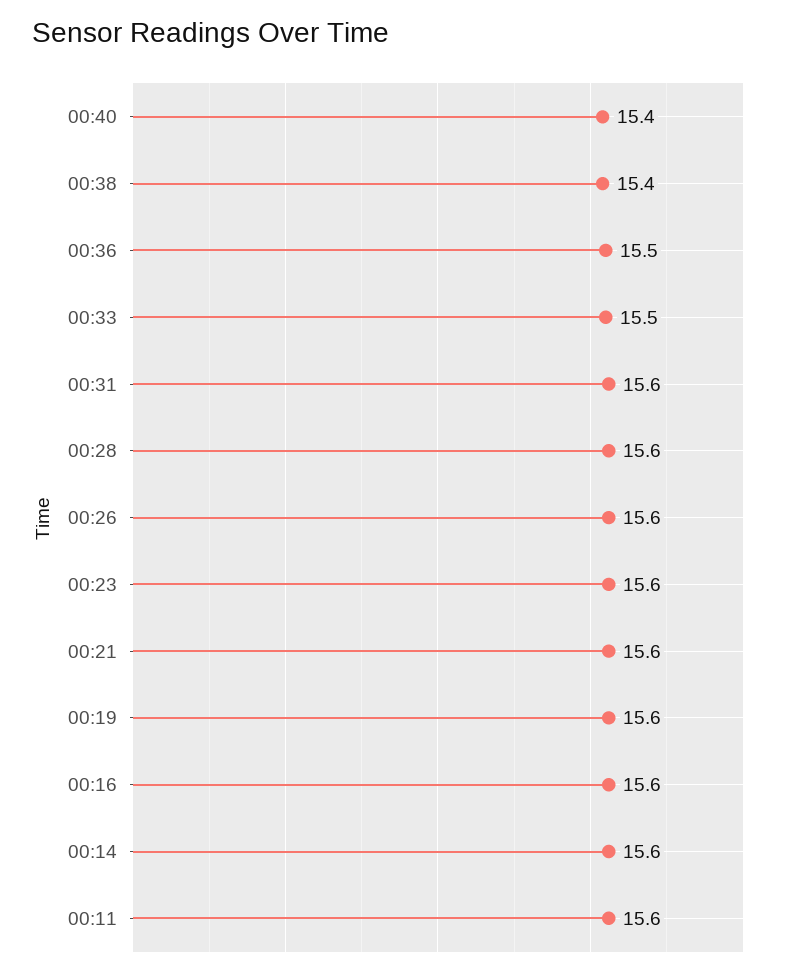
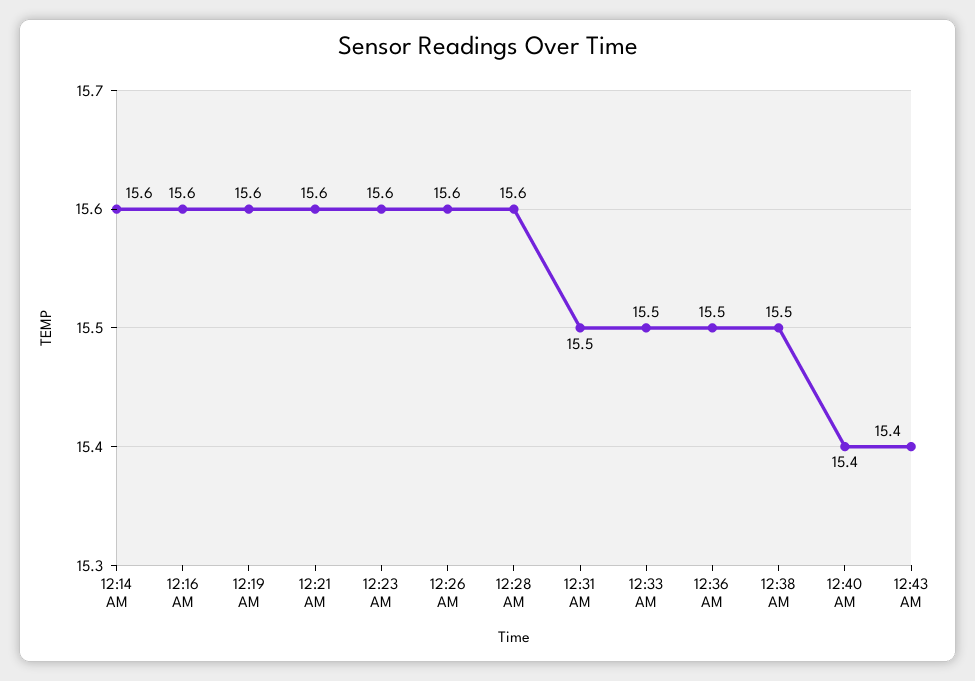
00:38: 15.4 -> 15.5
00:31: 15.6 -> 15.5
00:11: 15.6 -> none
12:43 AM: none -> 15.4

